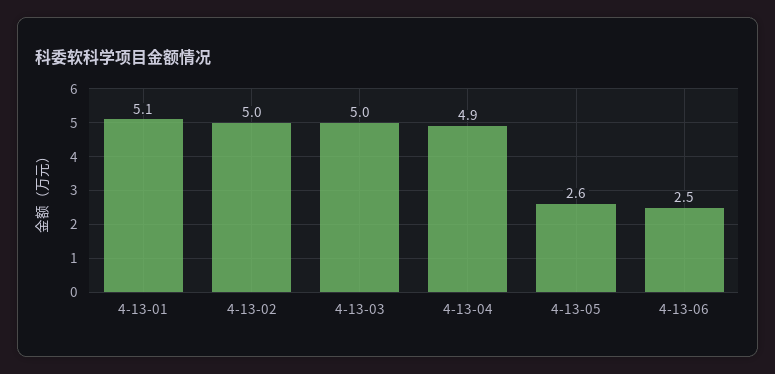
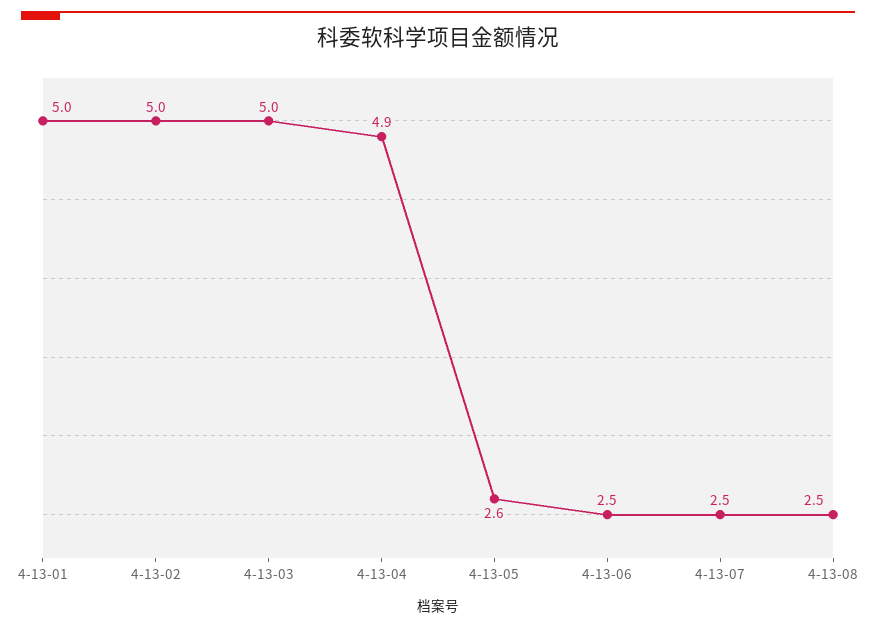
4-13-01: 5.1 -> 5
4-13-07: none -> 2.5
4-13-08: none -> 2.5

